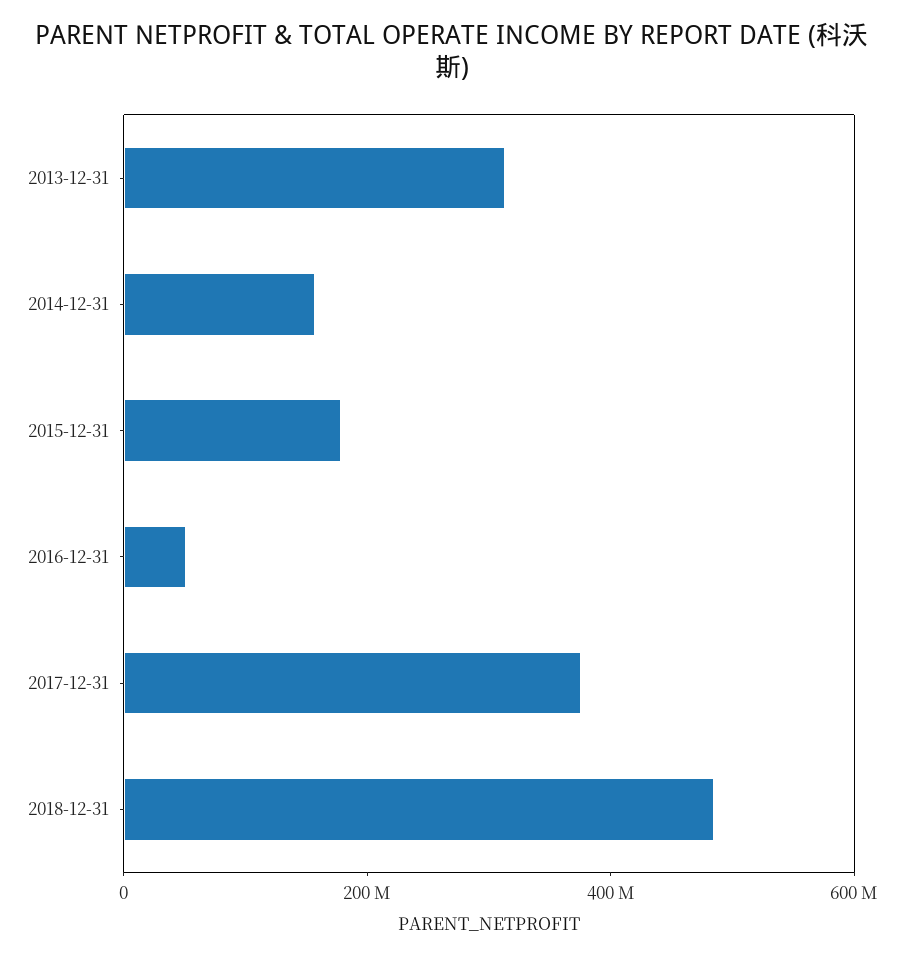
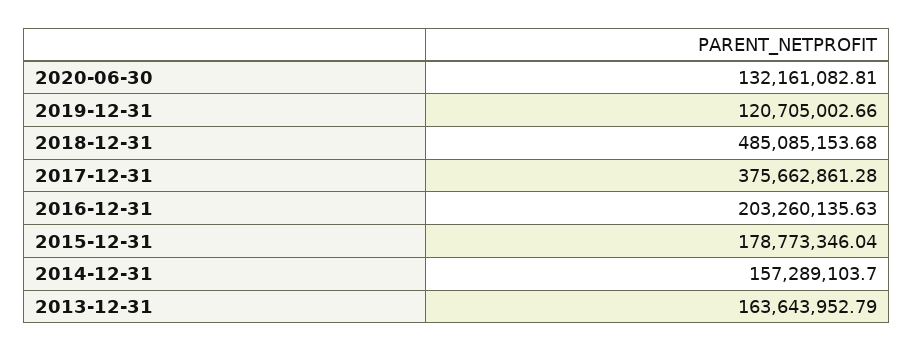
2013-12-31: 300000000 -> 163643952.79
2016-12-31: 50000000 -> 203260135.63
2020-06-30: none -> 132161082.81
2019-12-31: none -> 120705002.66

